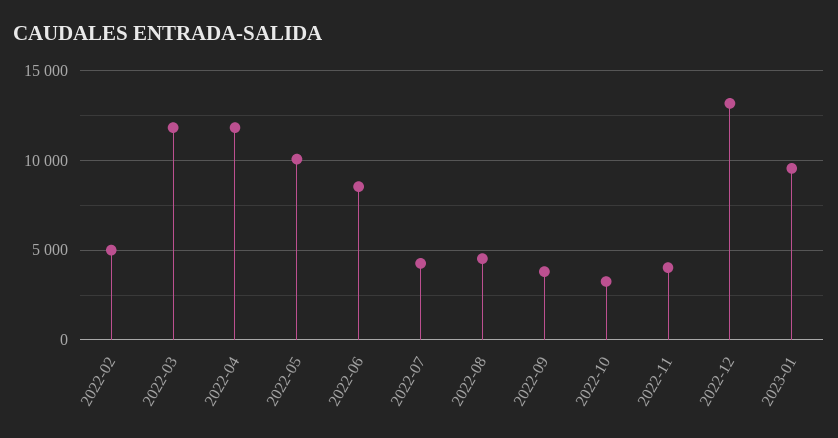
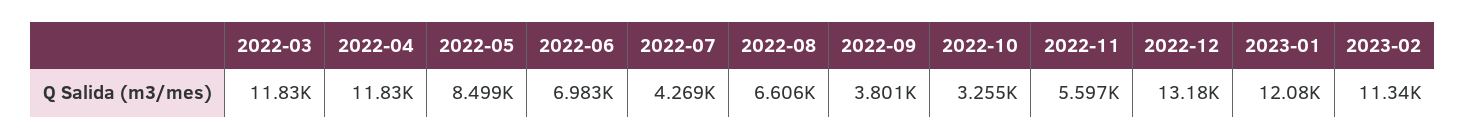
2022-02: 5000 -> none
2022-05: 10000 -> 8499
2022-06: 8500 -> 6983
2022-08: 4500 -> 6606
2022-11: 4000 -> 5597
2023-01: 9500 -> 12080
2023-02: none -> 11340

